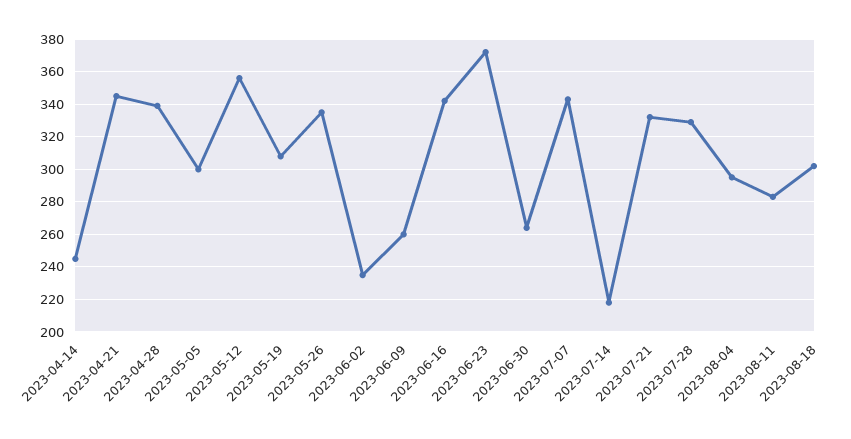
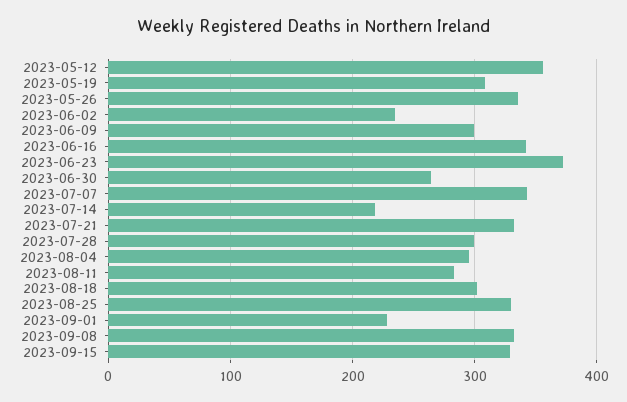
2023-04-14: 245 -> none
2023-04-21: 345 -> none
2023-04-28: 340 -> none
2023-05-05: 300 -> none
2023-06-09: 260 -> 300
2023-07-28: 330 -> 300
2023-08-25: none -> 330
2023-09-01: none -> 230
2023-09-08: none -> 330
2023-09-15: none -> 330

